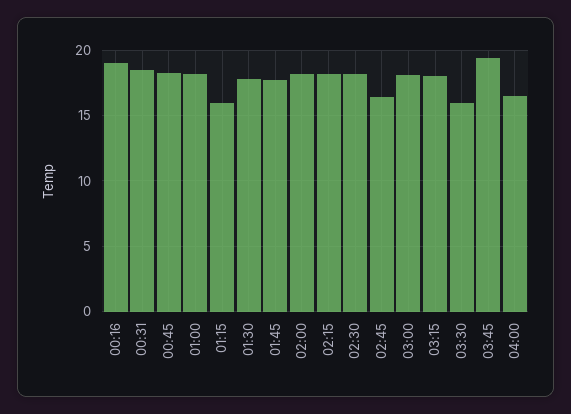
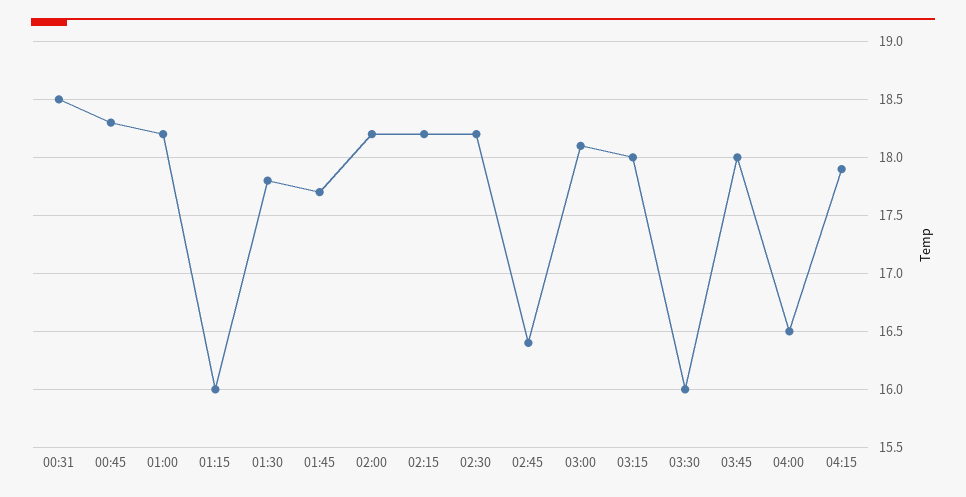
00:16: 19 -> none
03:45: 19.5 -> 18
04:15: none -> 17.9

